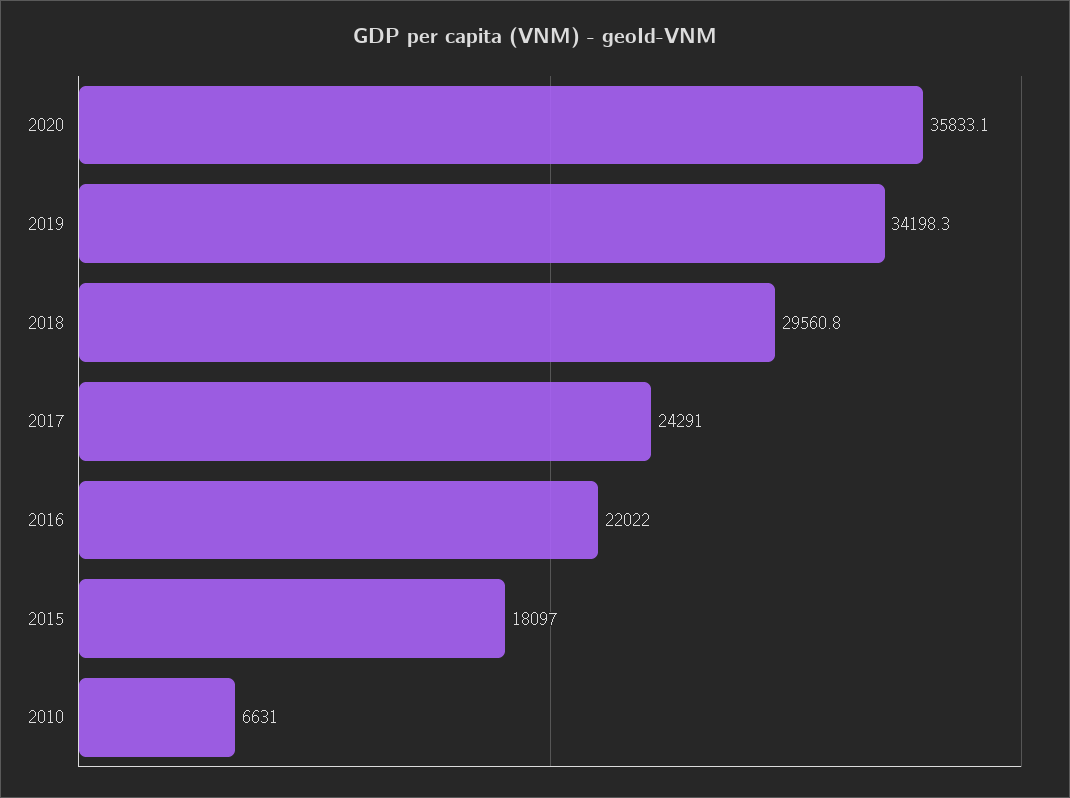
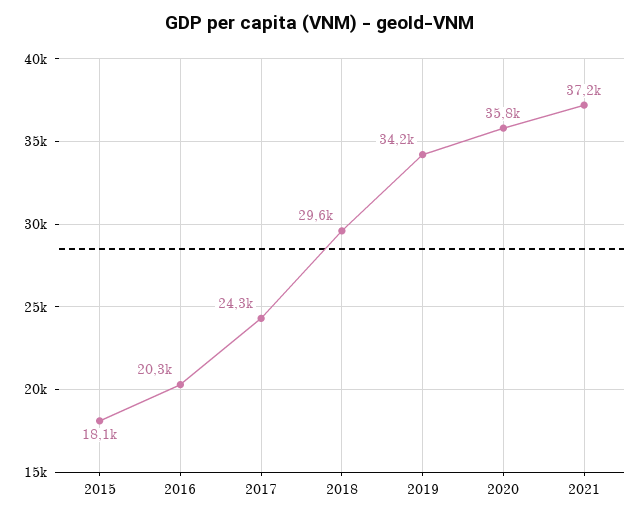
2016: 22022 -> 20300
2010: 6631 -> none
2021: none -> 37200

